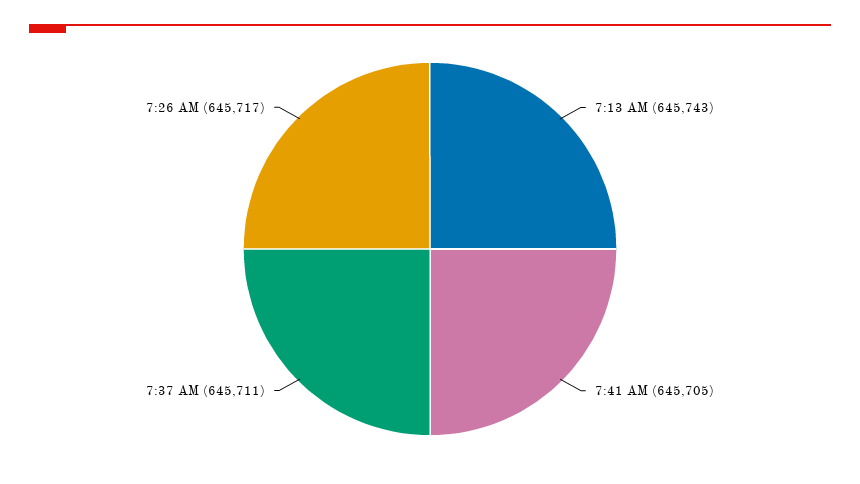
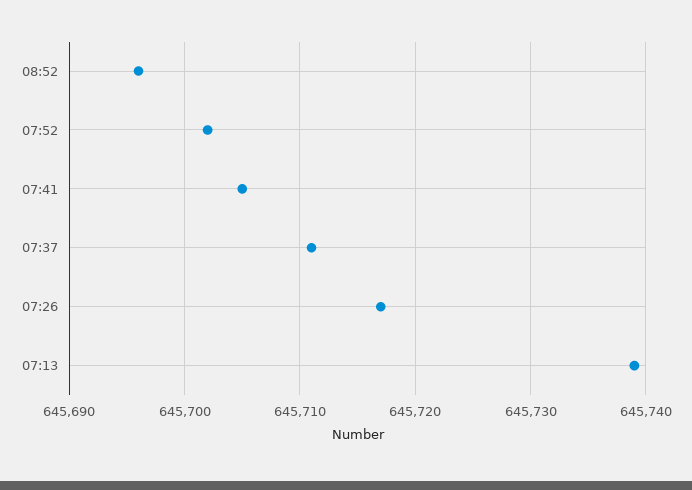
7:13 AM: 645743 -> 645739
08:52: none -> 645696
07:52: none -> 645702

